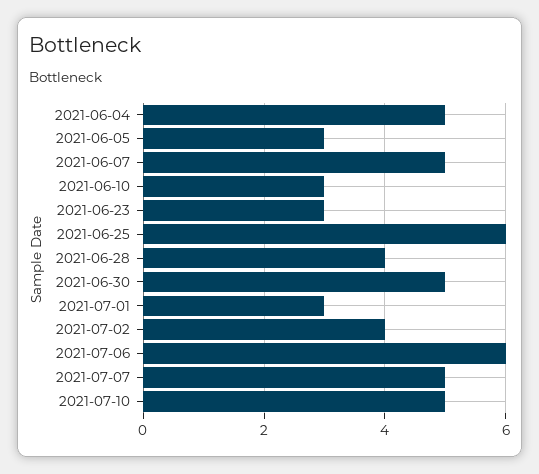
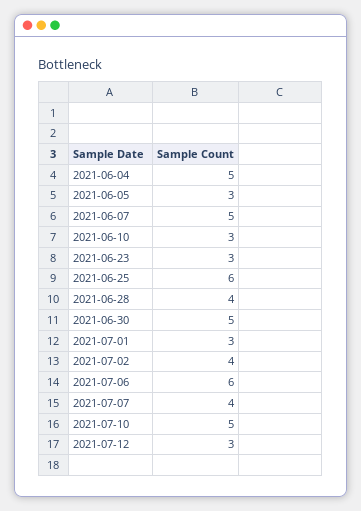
2021-07-07: 5 -> 4
2021-07-12: none -> 3

